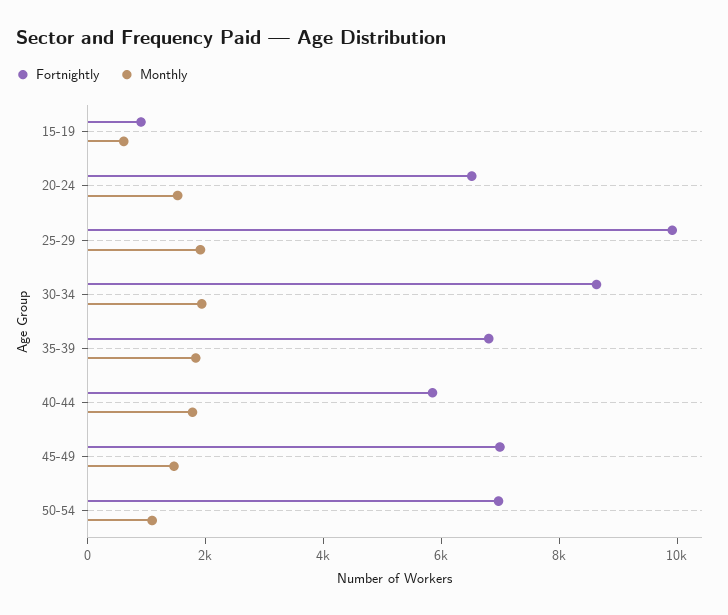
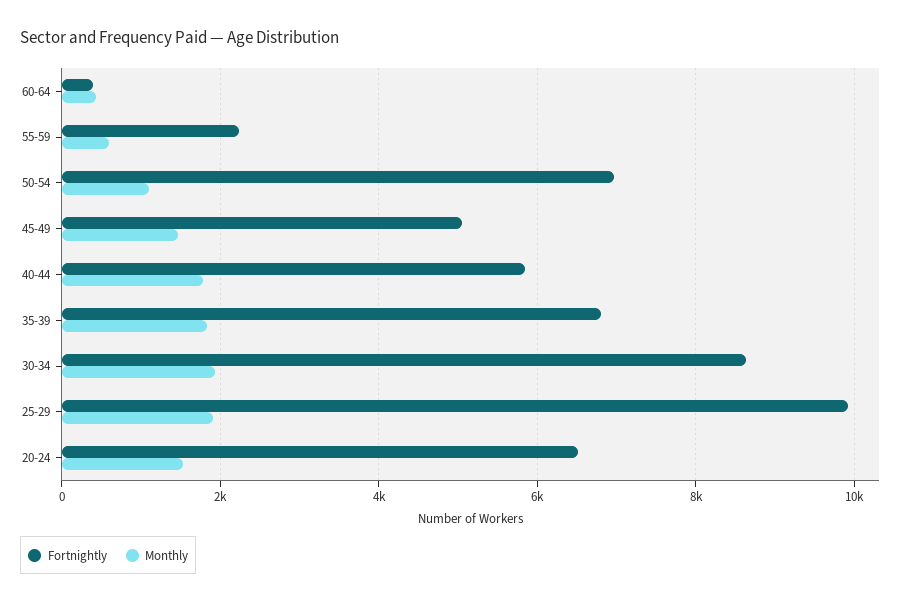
Fortnightly, 15-19: 1000 -> none
Monthly, 15-19: 500 -> none
Fortnightly, 45-49: 7000 -> 5000
Fortnightly, 60-64: none -> 400
Monthly, 60-64: none -> 400
Fortnightly, 55-59: none -> 2200
Monthly, 55-59: none -> 600

